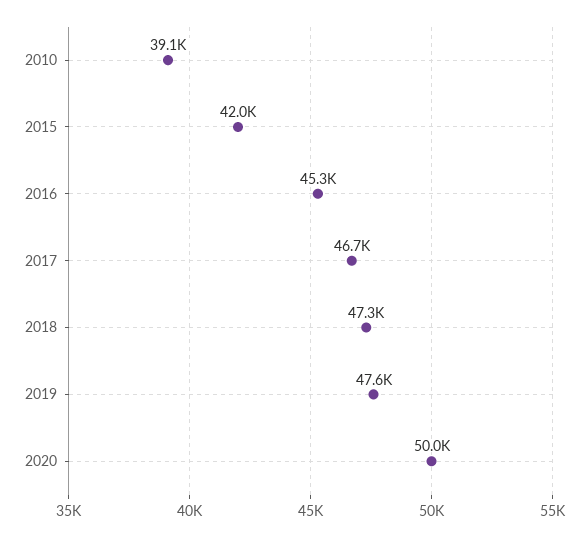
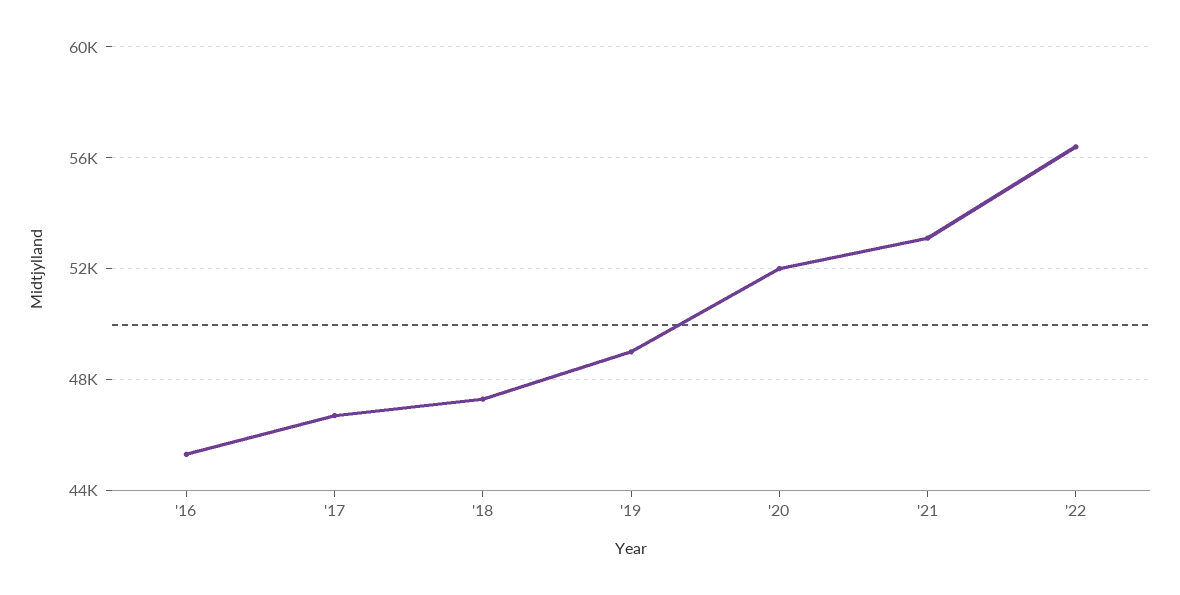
2010: 39100 -> none
2015: 42000 -> none
2019: 47600 -> 49000
2020: 50000 -> 52000
'21: none -> 53000
'22: none -> 56500

